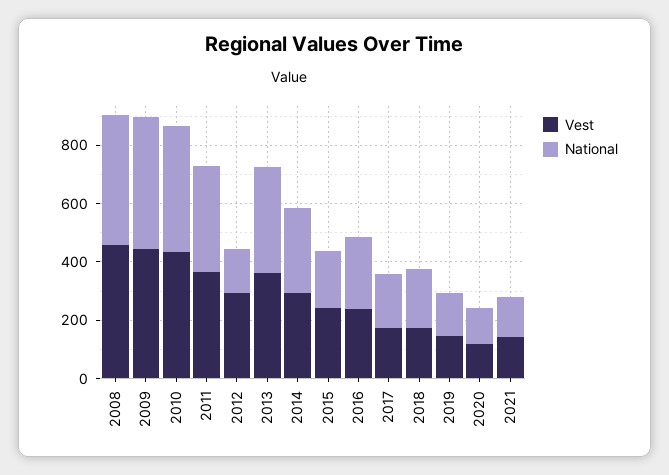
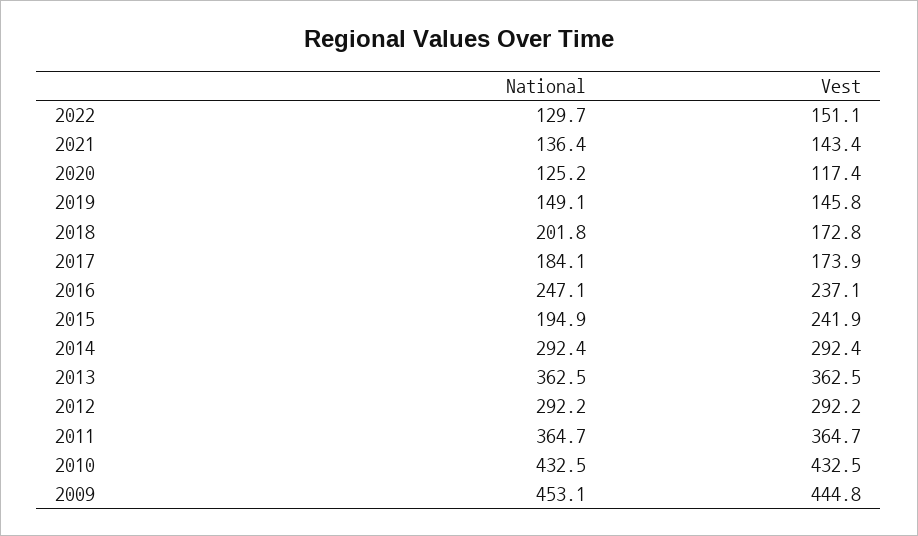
Vest, 2008: 450 -> none
National, 2008: 450 -> none
National, 2012: 150 -> 292.2
National, 2022: none -> 129.7
Vest, 2022: none -> 151.1

